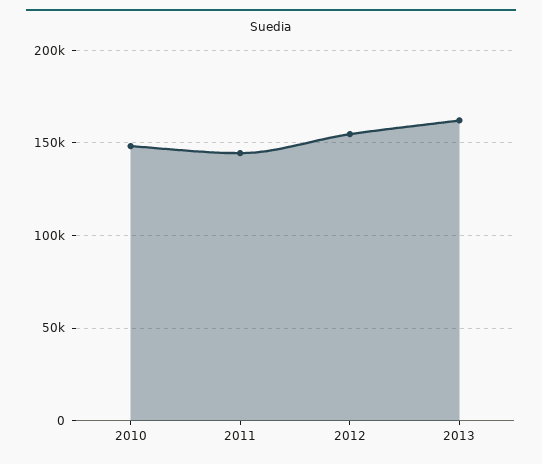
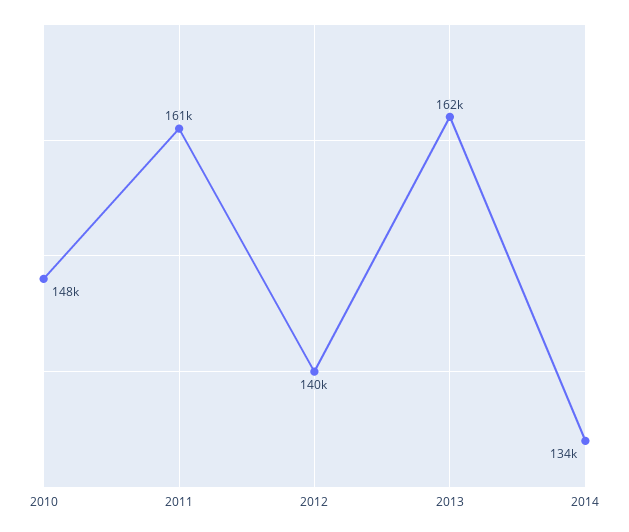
2011: 145000 -> 161000
2012: 155000 -> 140000
2014: none -> 134000

